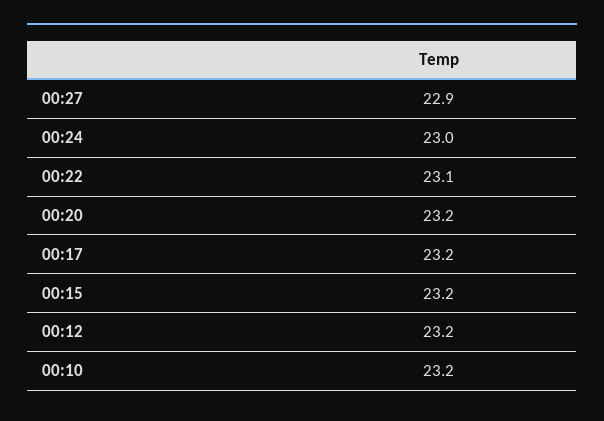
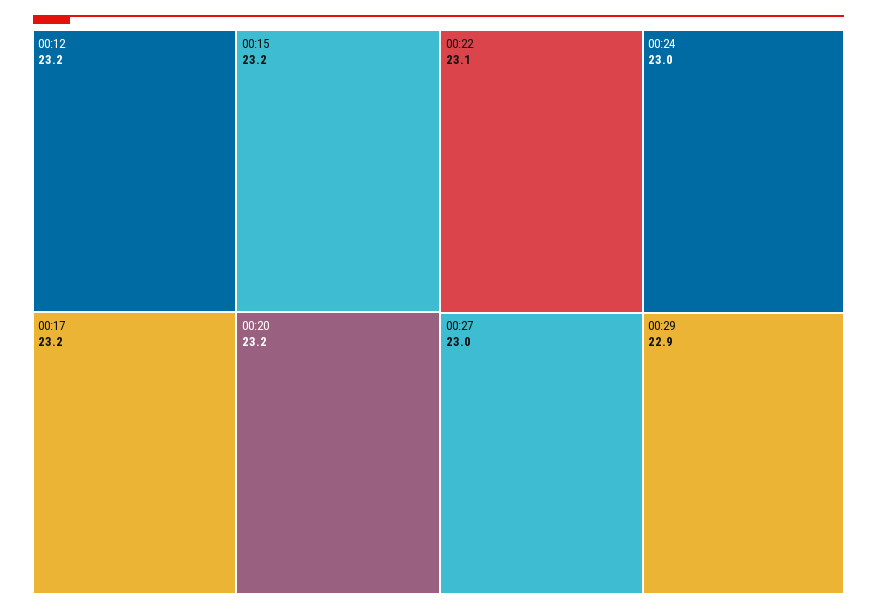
00:27: 22.9 -> 23
00:10: 23.2 -> none
00:29: none -> 22.9

